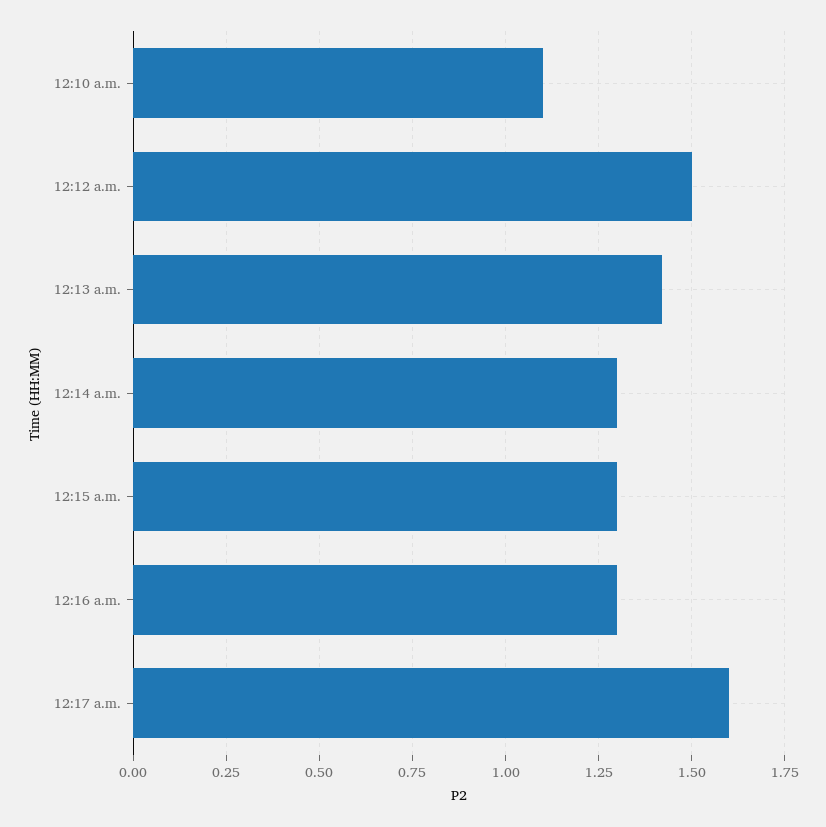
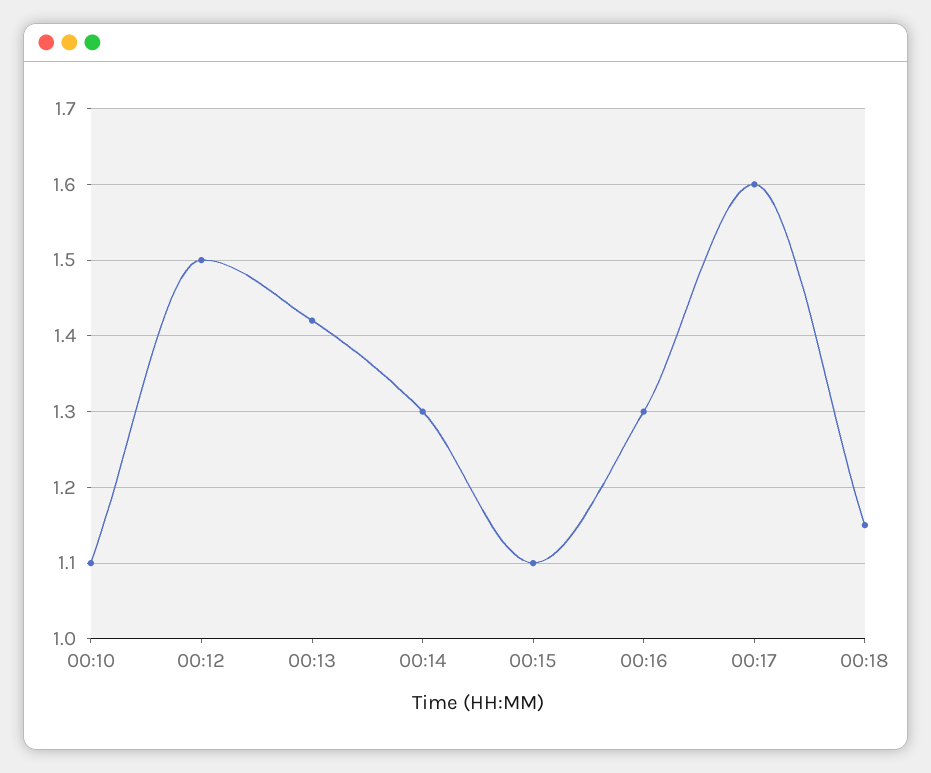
12:15 a.m.: 1.3 -> 1.1
00:18: none -> 1.15

